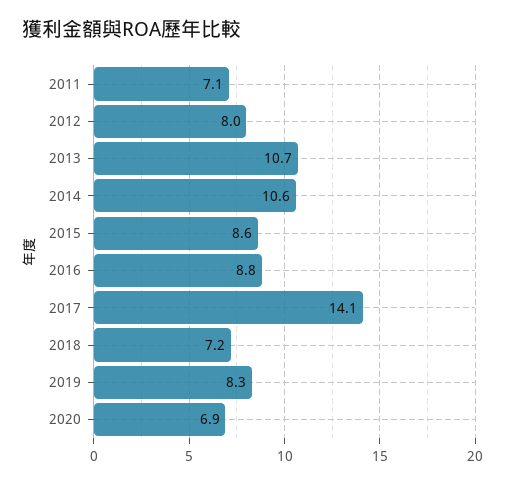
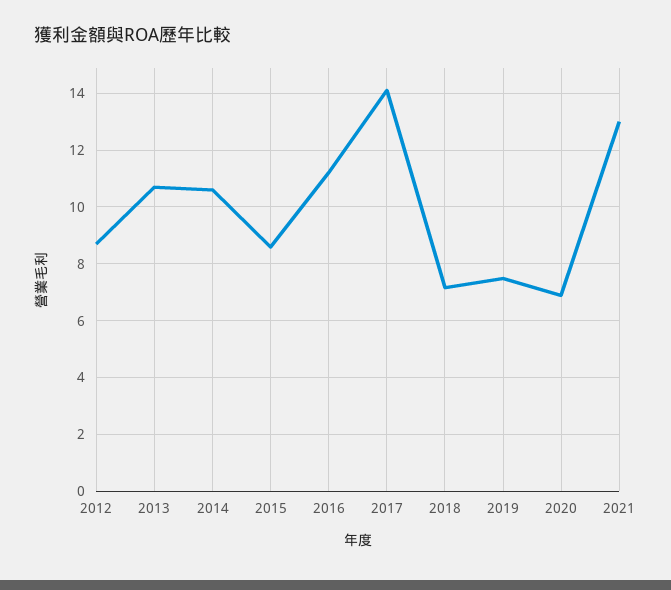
2011: 7.1 -> none
2012: 8 -> 8.75
2016: 8.8 -> 11.25
2019: 8.3 -> 7.5
2021: none -> 13

